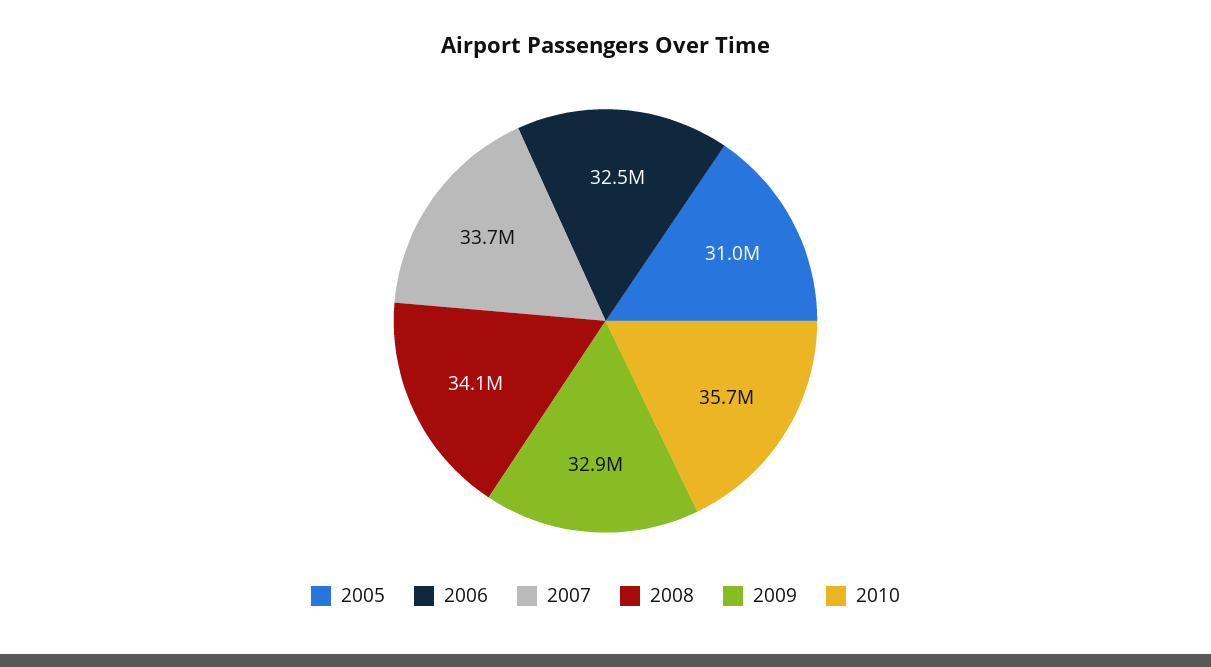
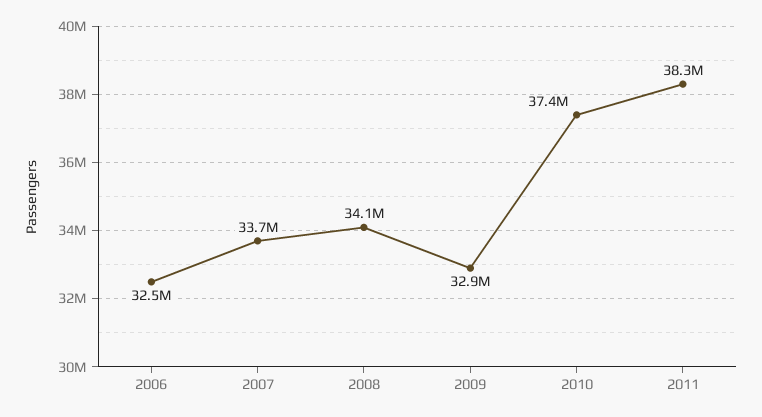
2005: 31000000 -> none
2010: 35700000 -> 37400000
2011: none -> 38300000

